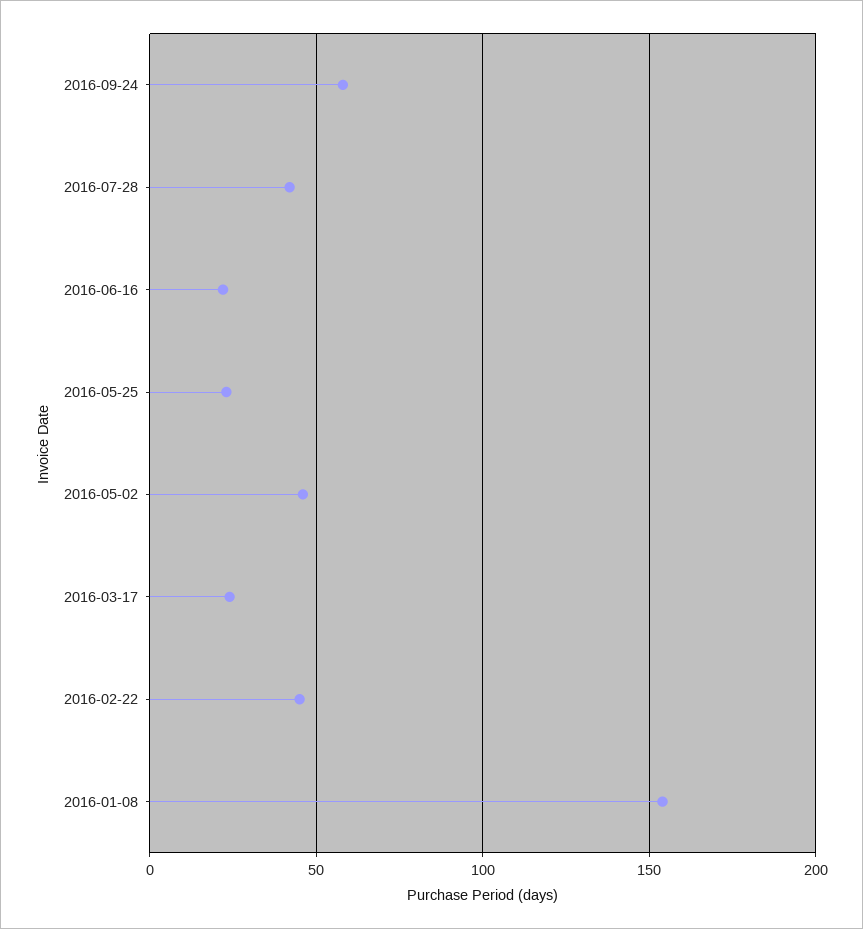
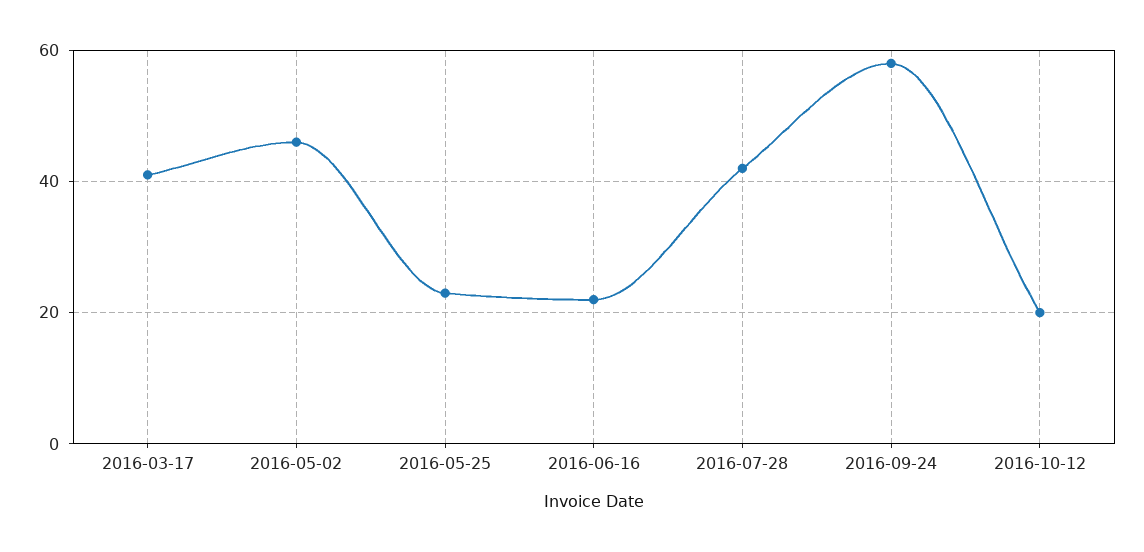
2016-03-17: 25 -> 40
2016-02-22: 45 -> none
2016-01-08: 155 -> none
2016-10-12: none -> 20

